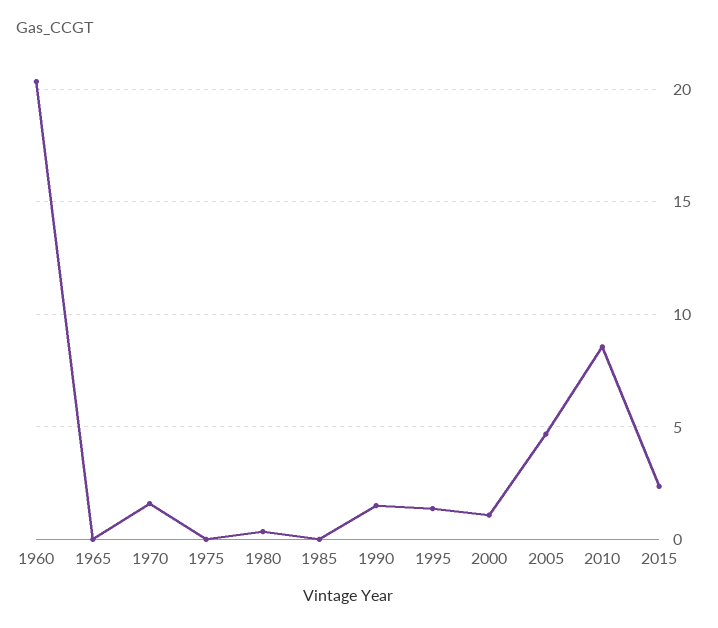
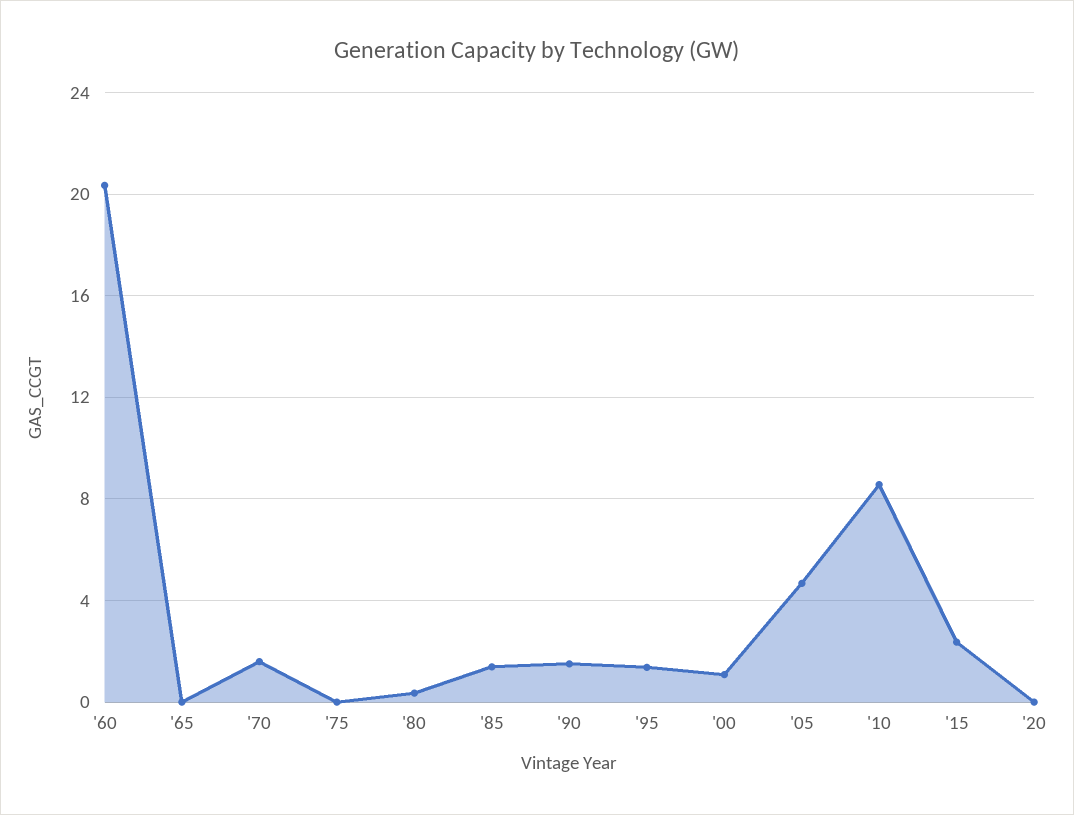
1985: 0 -> 1.5
'20: none -> 0

